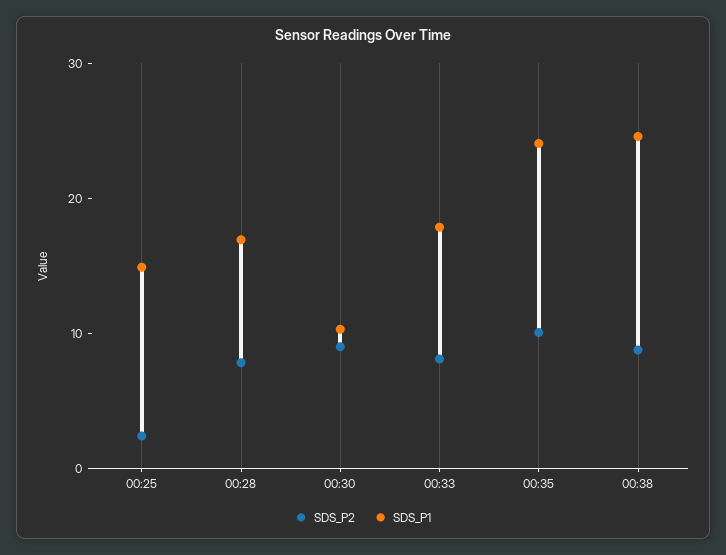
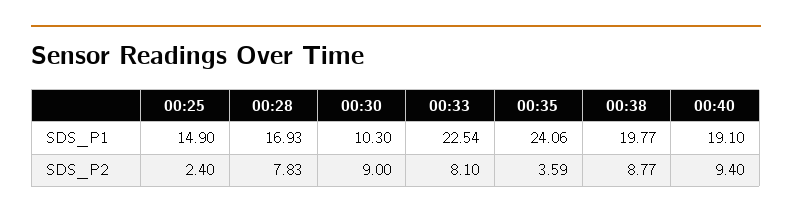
SDS_P1, 00:33: 18 -> 22.54
SDS_P2, 00:35: 10 -> 3.59
SDS_P1, 00:38: 24 -> 19.77
SDS_P1, 00:40: none -> 19.1
SDS_P2, 00:40: none -> 9.4

